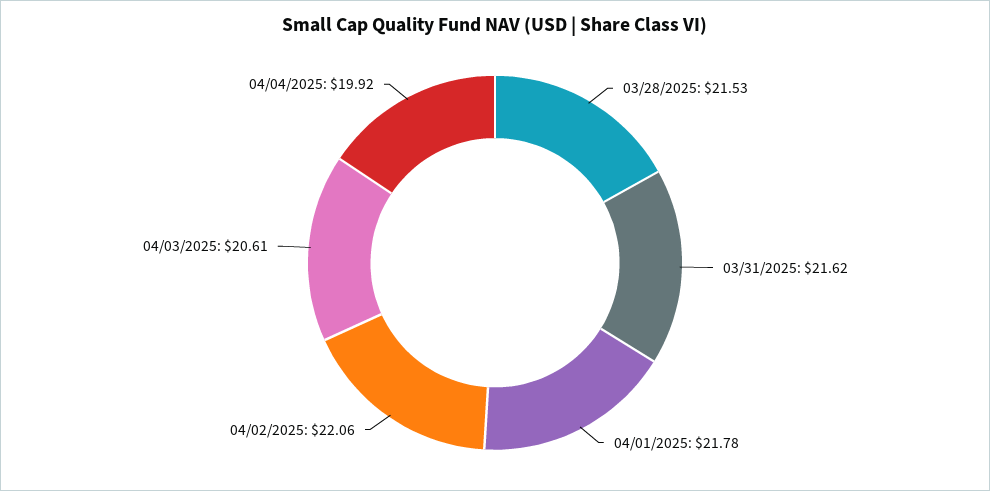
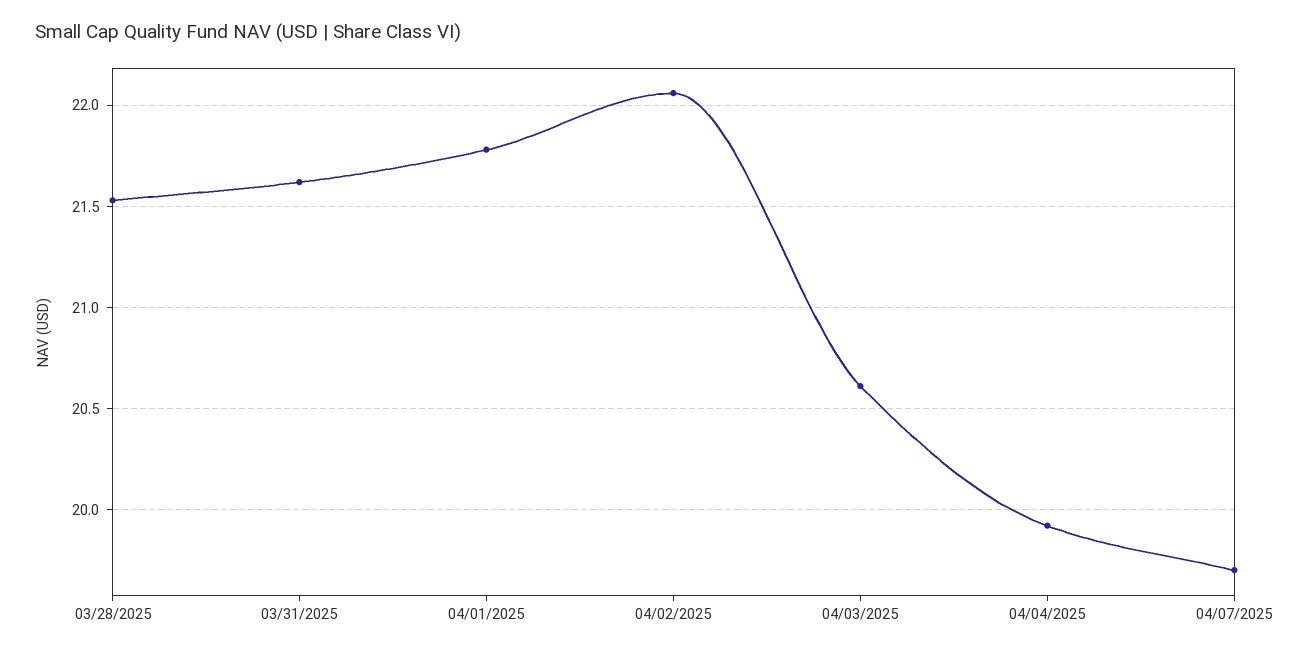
04/07/2025: none -> 19.7

